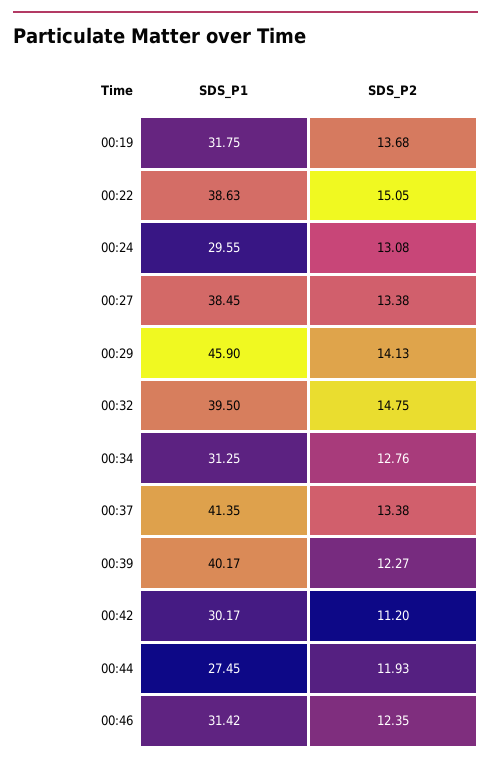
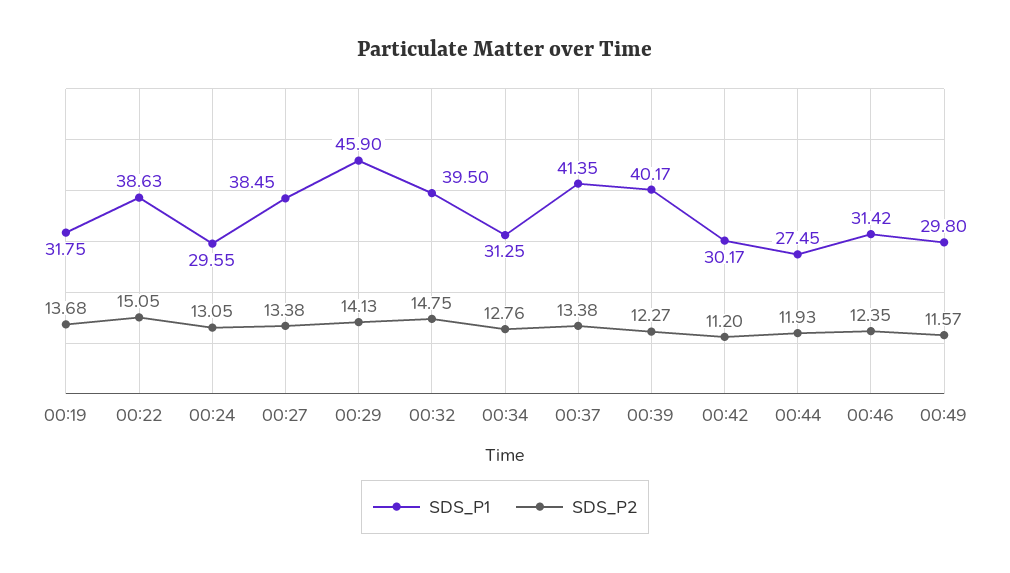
SDS_P2, 00:24: 13.08 -> 13.05
SDS_P1, 00:49: none -> 29.8
SDS_P2, 00:49: none -> 11.57

